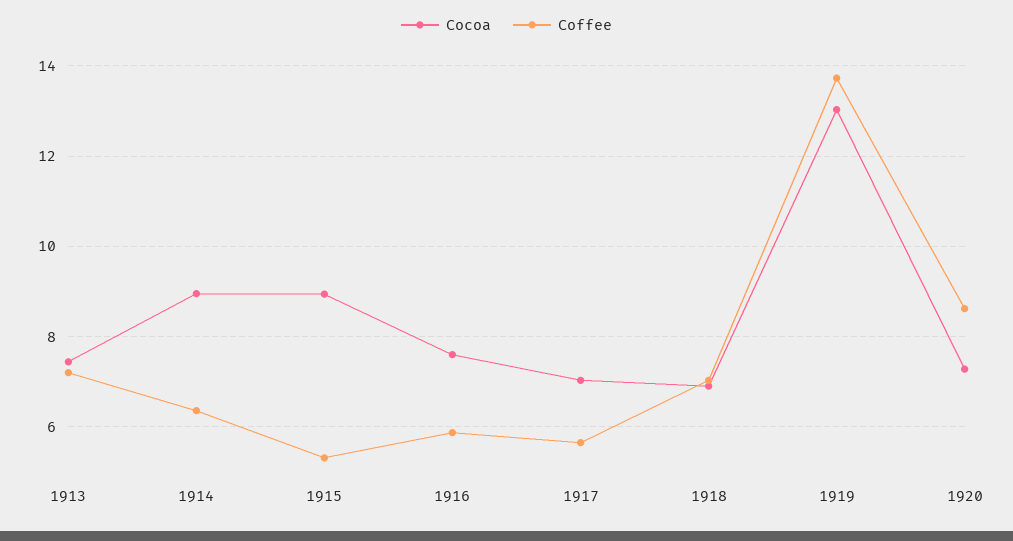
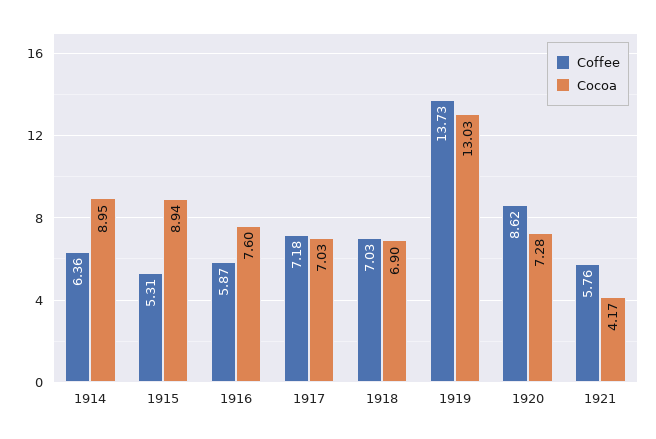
Cocoa, 1913: 7.4 -> none
Coffee, 1913: 7.2 -> none
Coffee, 1917: 5.6 -> 7.18
Coffee, 1921: none -> 5.76
Cocoa, 1921: none -> 4.17

